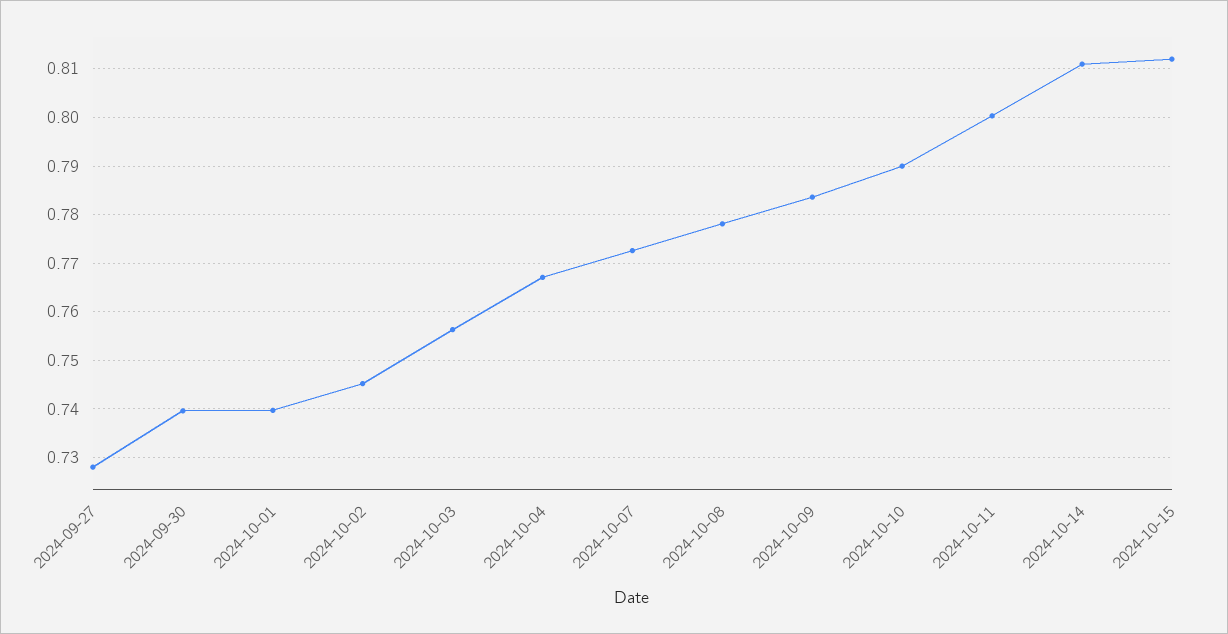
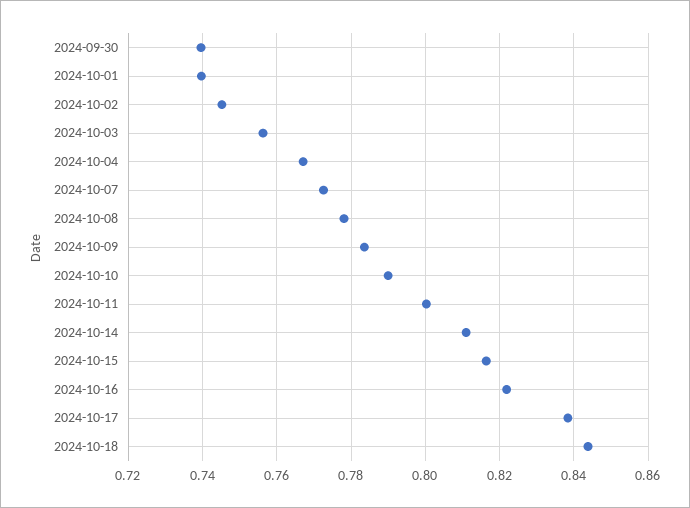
2024-09-27: 0.728 -> none
2024-10-15: 0.812 -> 0.816
2024-10-16: none -> 0.822
2024-10-17: none -> 0.838
2024-10-18: none -> 0.844

